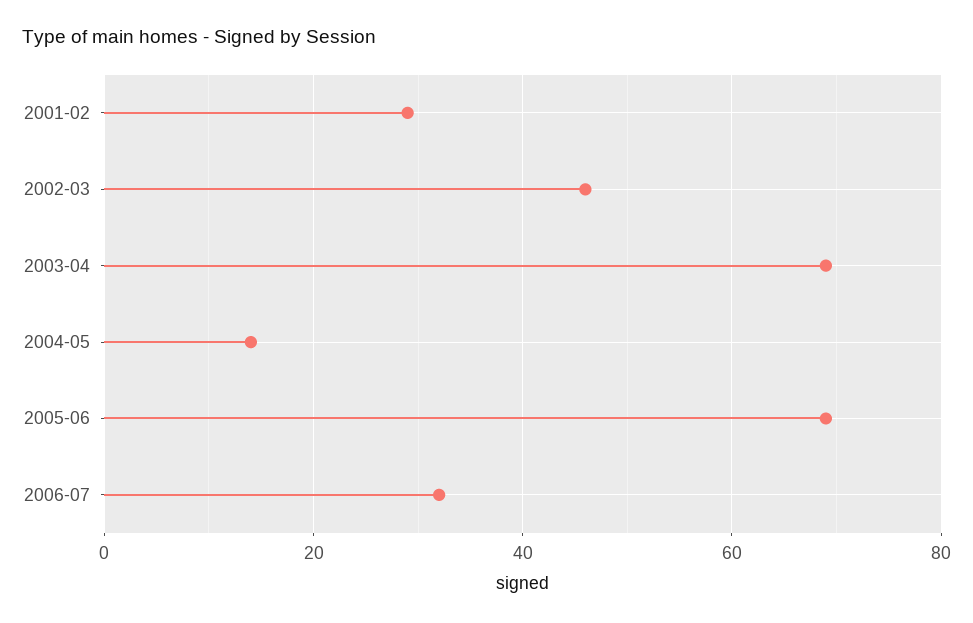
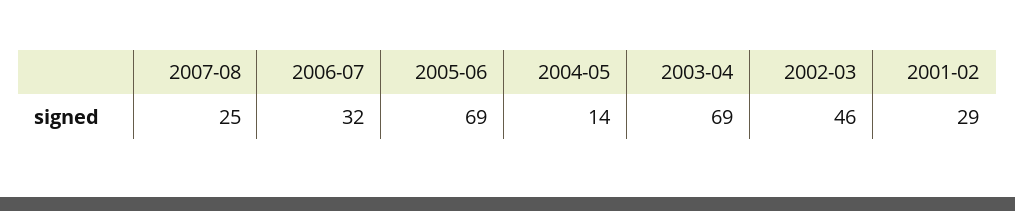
2007-08: none -> 25

